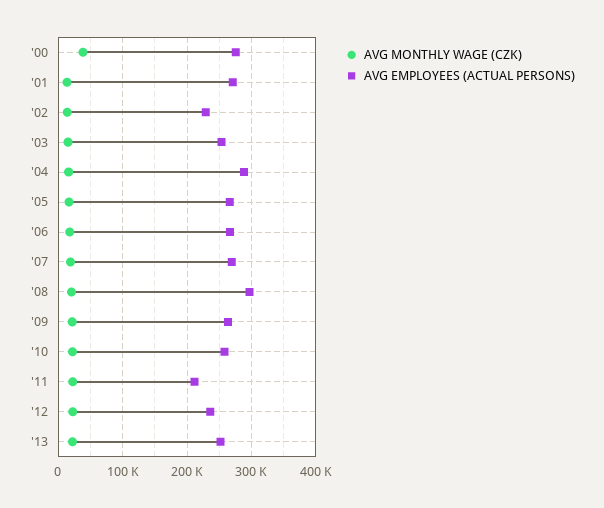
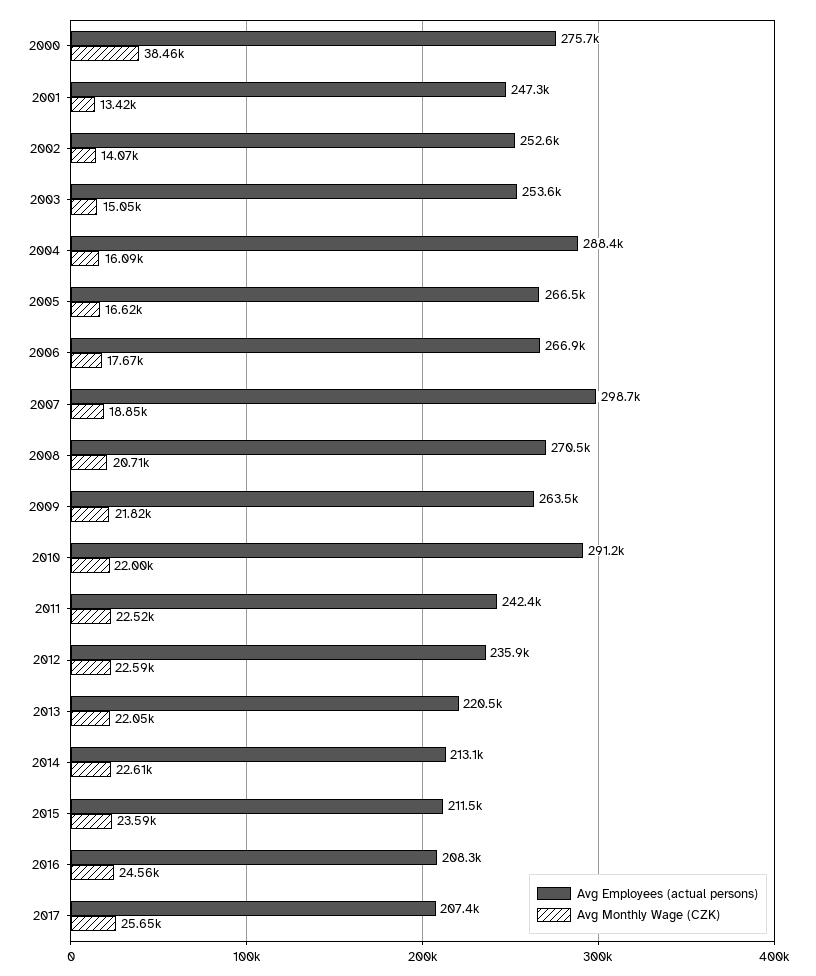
AVG EMPLOYEES (ACTUAL PERSONS), '01: 270000 -> 247300
AVG EMPLOYEES (ACTUAL PERSONS), '02: 230000 -> 252600
AVG EMPLOYEES (ACTUAL PERSONS), '07: 270000 -> 298700
AVG EMPLOYEES (ACTUAL PERSONS), '08: 300000 -> 270500
AVG EMPLOYEES (ACTUAL PERSONS), '10: 260000 -> 291200
AVG EMPLOYEES (ACTUAL PERSONS), '11: 210000 -> 242400
AVG EMPLOYEES (ACTUAL PERSONS), '13: 250000 -> 220500
AVG EMPLOYEES (ACTUAL PERSONS), 2014: none -> 213100
AVG MONTHLY WAGE (CZK), 2014: none -> 22610
AVG EMPLOYEES (ACTUAL PERSONS), 2015: none -> 211500
AVG MONTHLY WAGE (CZK), 2015: none -> 23590
AVG EMPLOYEES (ACTUAL PERSONS), 2016: none -> 208300
AVG MONTHLY WAGE (CZK), 2016: none -> 24560
AVG EMPLOYEES (ACTUAL PERSONS), 2017: none -> 207400
AVG MONTHLY WAGE (CZK), 2017: none -> 25650

